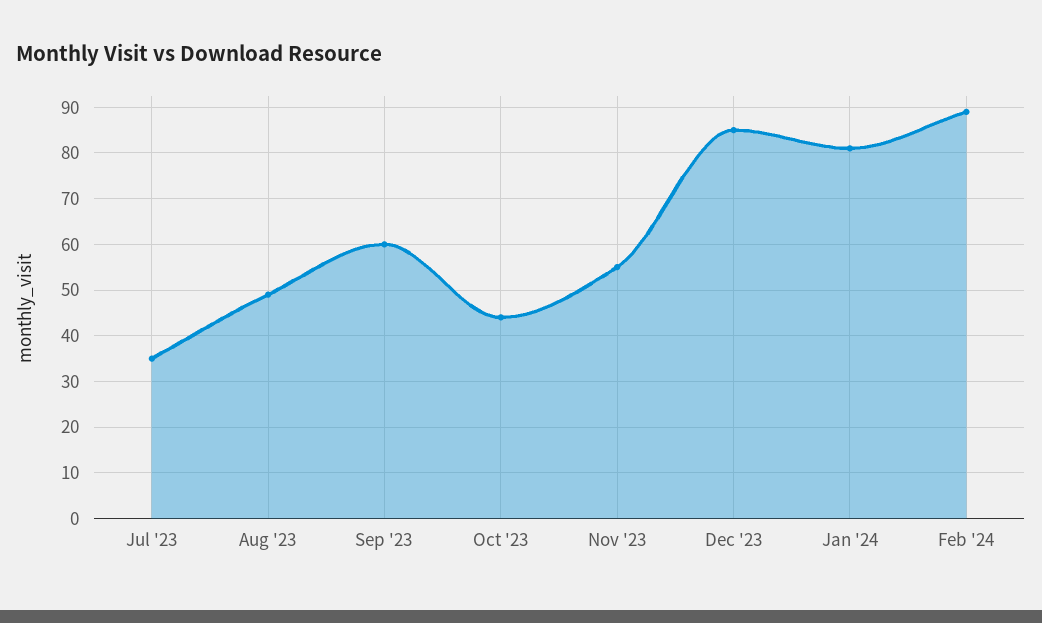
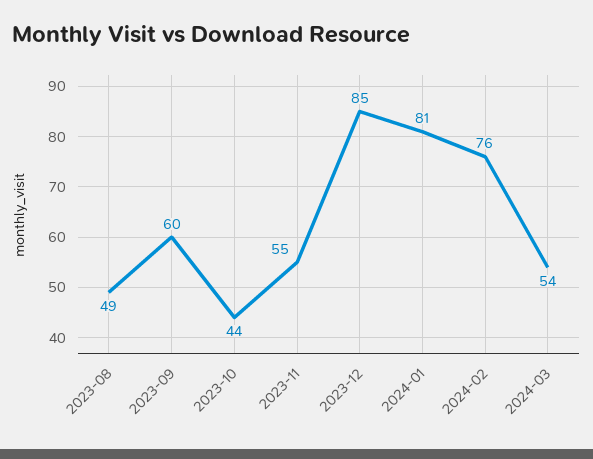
Jul '23: 35 -> none
Feb '24: 90 -> 76
2024-03: none -> 54

